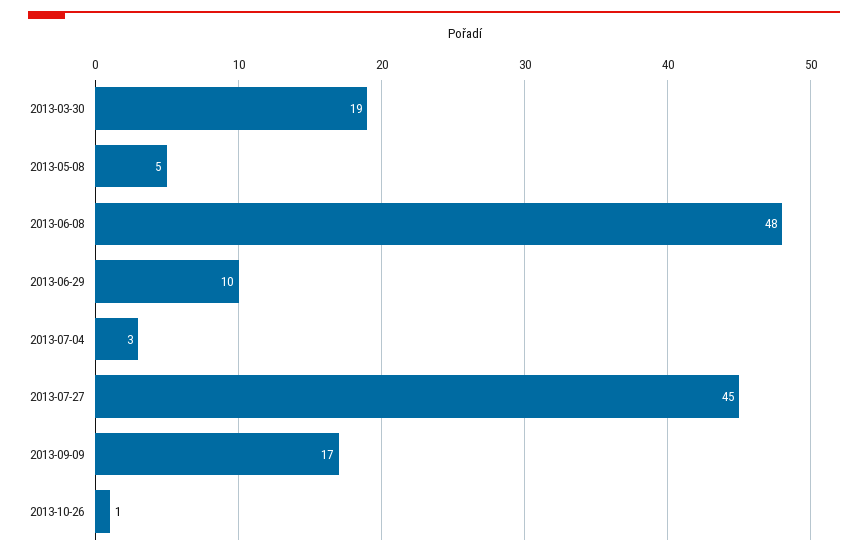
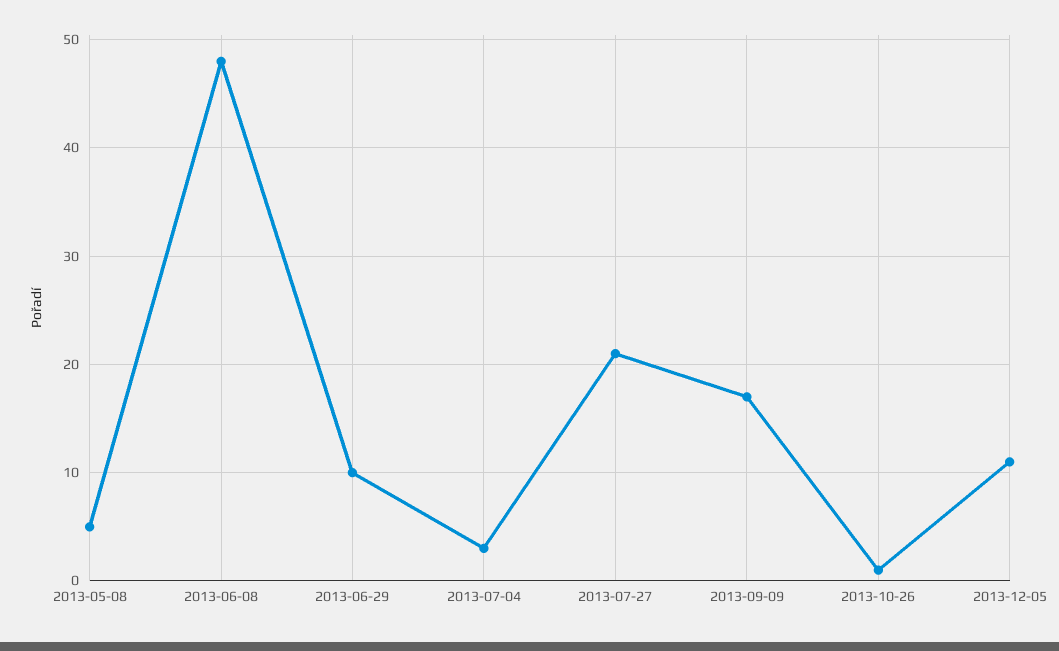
2013-03-30: 19 -> none
2013-07-27: 45 -> 21
2013-12-05: none -> 11

